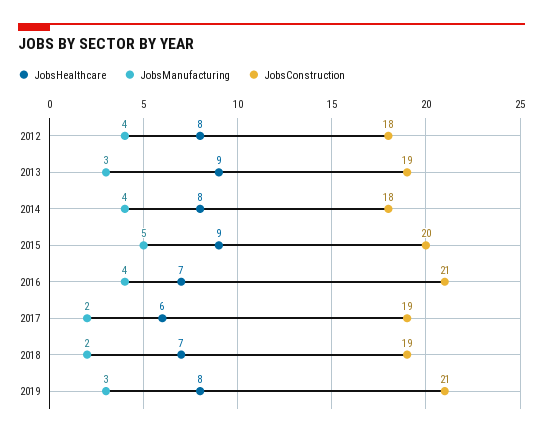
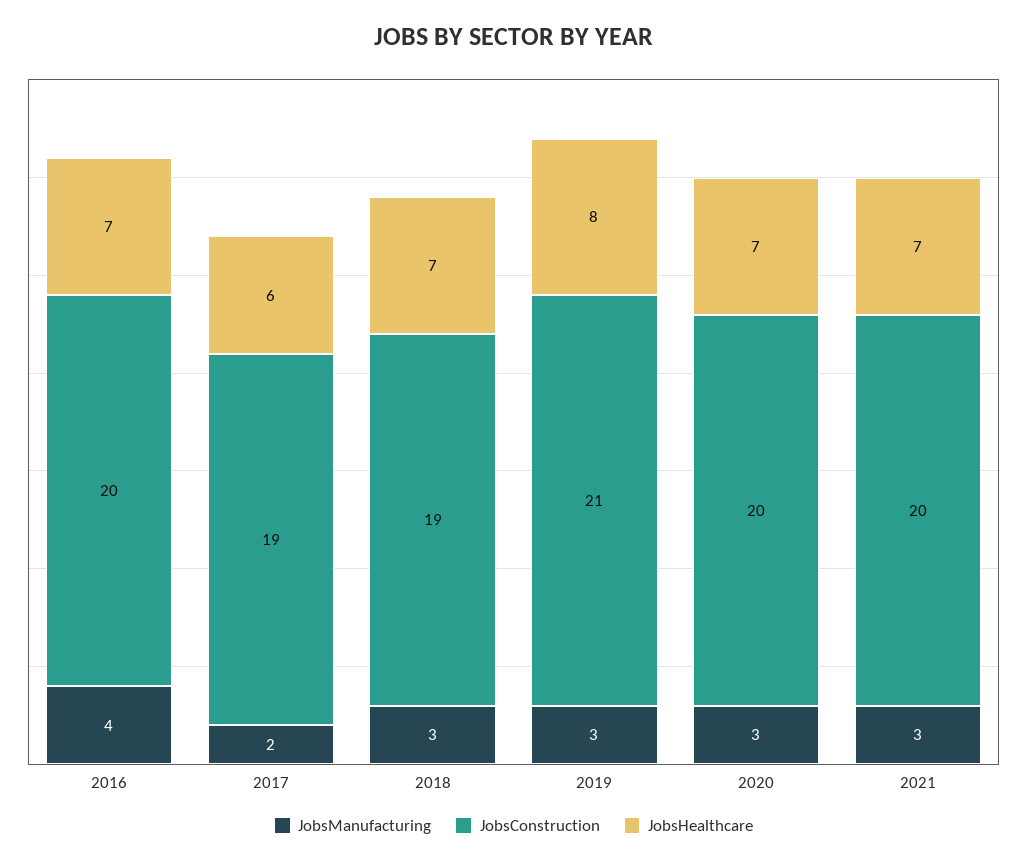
JobsHealthcare, 2012: 8 -> none
JobsManufacturing, 2012: 4 -> none
JobsConstruction, 2012: 18 -> none
JobsHealthcare, 2013: 9 -> none
JobsManufacturing, 2013: 3 -> none
JobsConstruction, 2013: 19 -> none
JobsHealthcare, 2014: 8 -> none
JobsManufacturing, 2014: 4 -> none
JobsConstruction, 2014: 18 -> none
JobsHealthcare, 2015: 9 -> none
JobsManufacturing, 2015: 5 -> none
JobsConstruction, 2015: 20 -> none
JobsConstruction, 2016: 21 -> 20
JobsManufacturing, 2018: 2 -> 3
JobsManufacturing, 2020: none -> 3
JobsConstruction, 2020: none -> 20
JobsHealthcare, 2020: none -> 7
JobsManufacturing, 2021: none -> 3
JobsConstruction, 2021: none -> 20
JobsHealthcare, 2021: none -> 7

